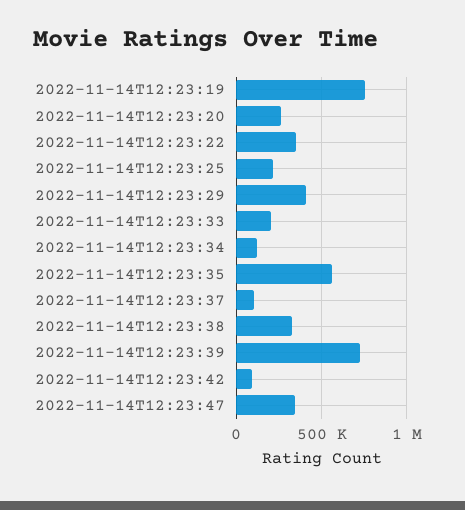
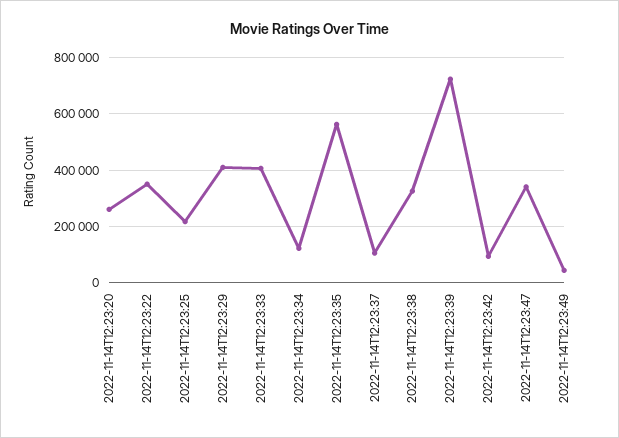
2022-11-14T12:23:19: 750000 -> none
2022-11-14T12:23:33: 200000 -> 400000
2022-11-14T12:23:49: none -> 50000

